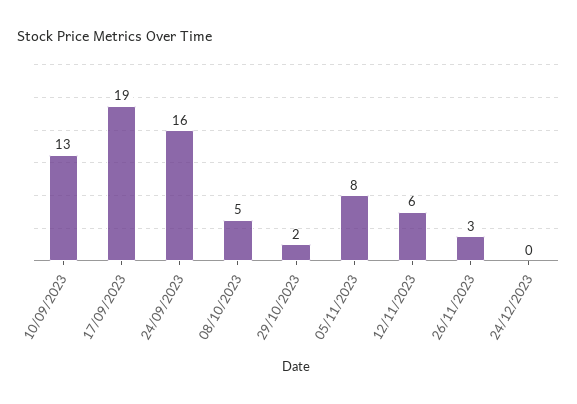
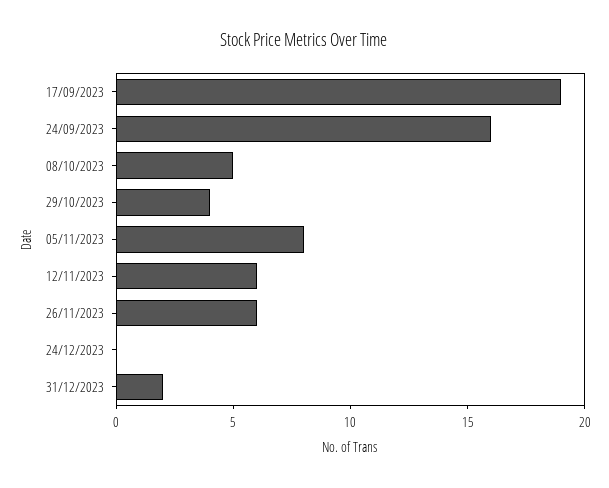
10/09/2023: 13 -> none
29/10/2023: 2 -> 4
26/11/2023: 3 -> 6
31/12/2023: none -> 2

